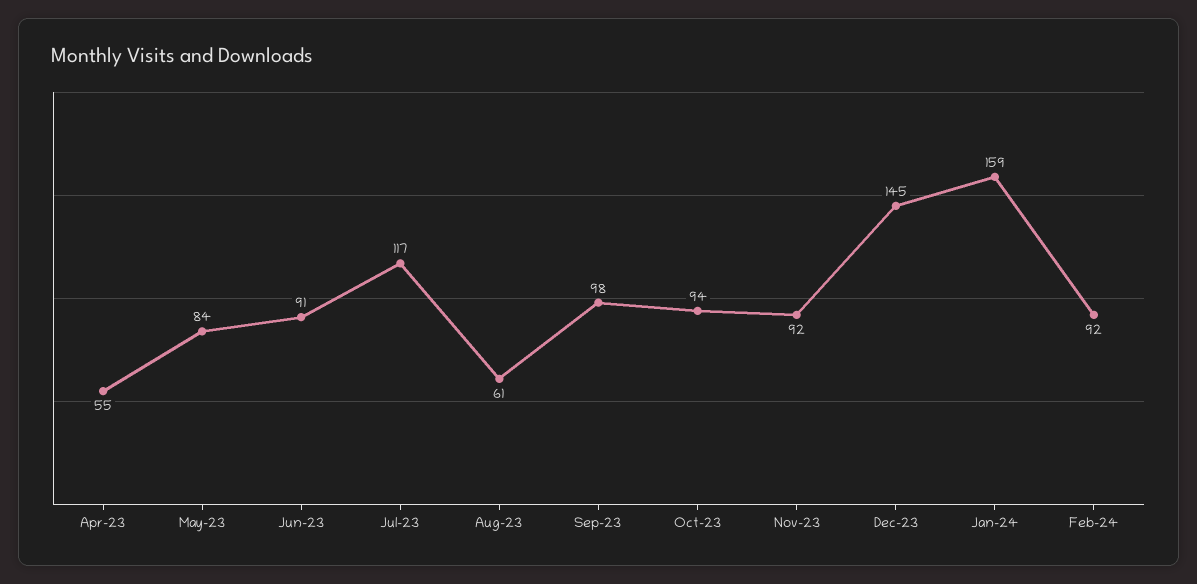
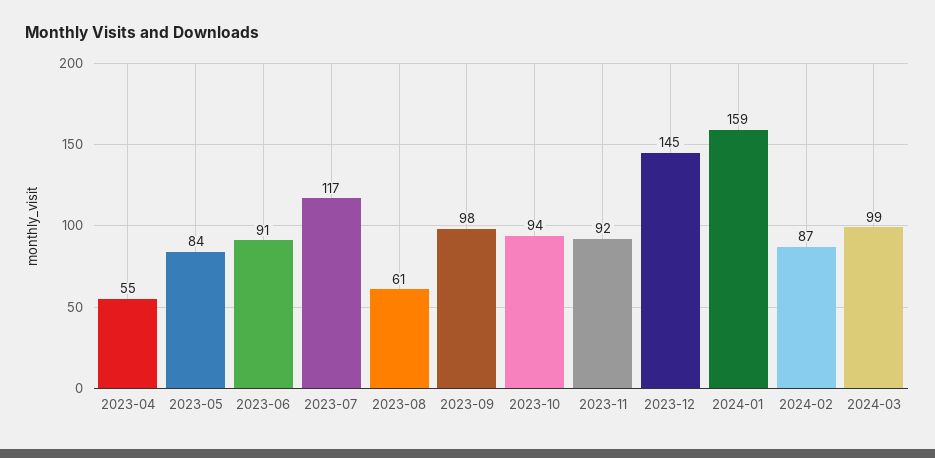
Feb-24: 92 -> 87
2024-03: none -> 99

